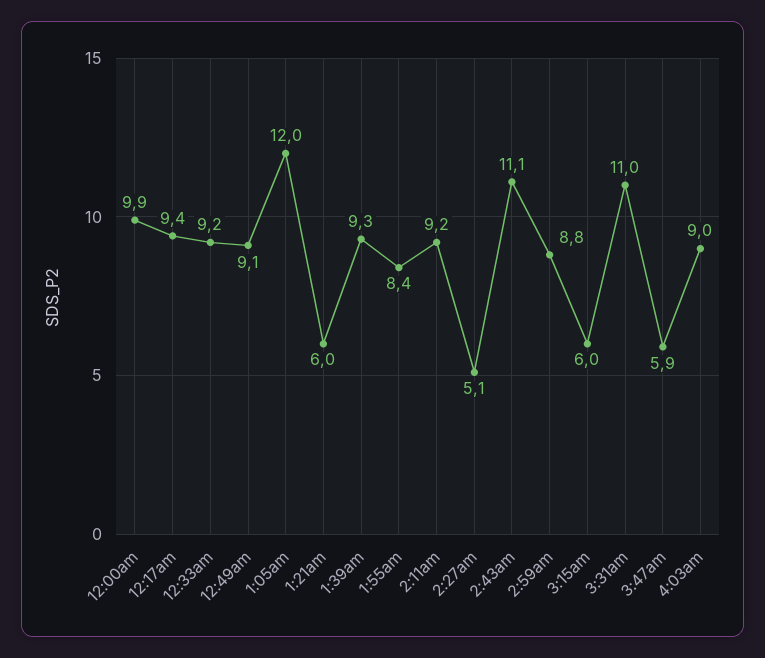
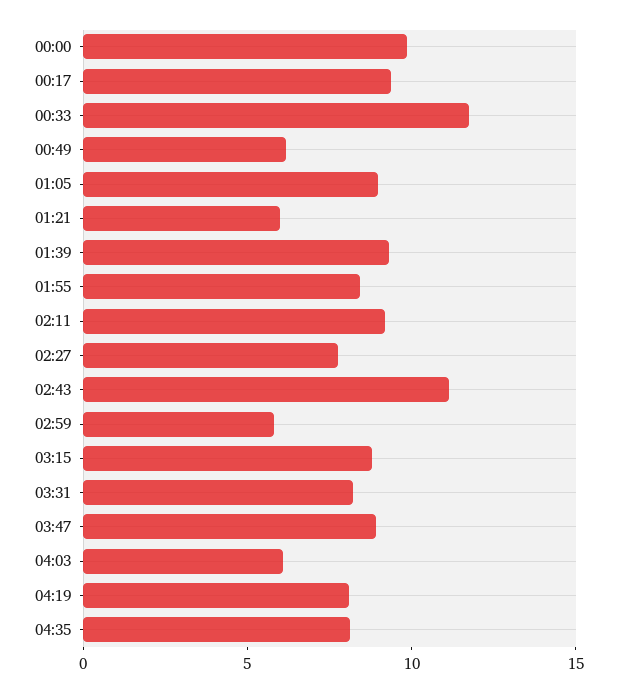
12:33am: 9.2 -> 12
12:49am: 9.1 -> 6
1:05am: 12 -> 9
2:27am: 5.1 -> 8
2:59am: 8.8 -> 6
3:15am: 6 -> 9
3:31am: 11 -> 8
3:47am: 5.9 -> 9
4:03am: 9 -> 6
04:19: none -> 8
04:35: none -> 8

